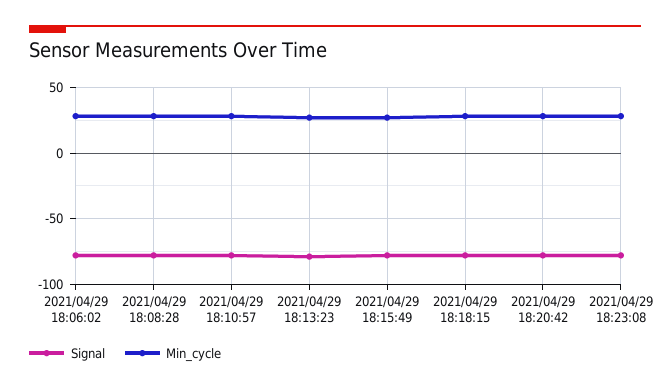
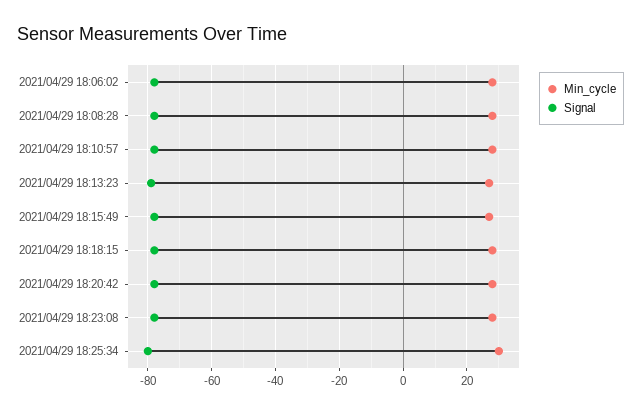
Min_cycle, 2021/04/29 18:25:34: none -> 30
Signal, 2021/04/29 18:25:34: none -> -80

